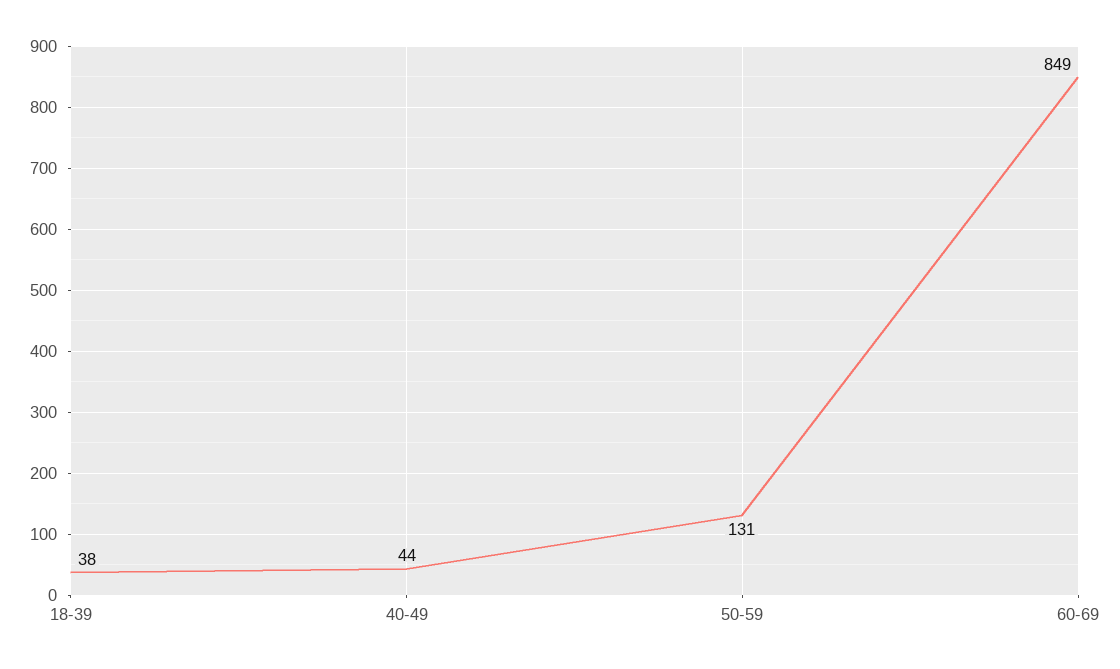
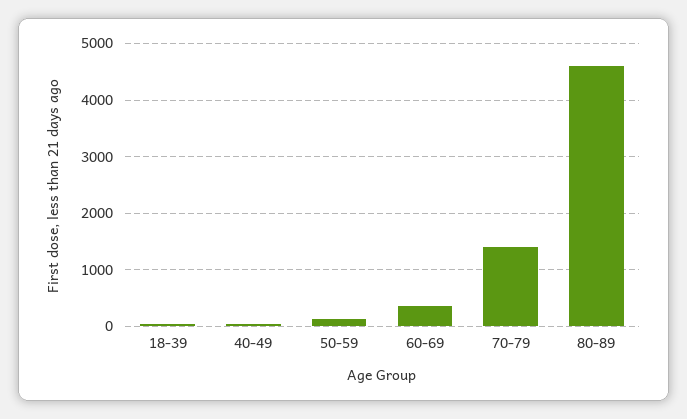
60-69: 849 -> 400
70-79: none -> 1400
80-89: none -> 4600

